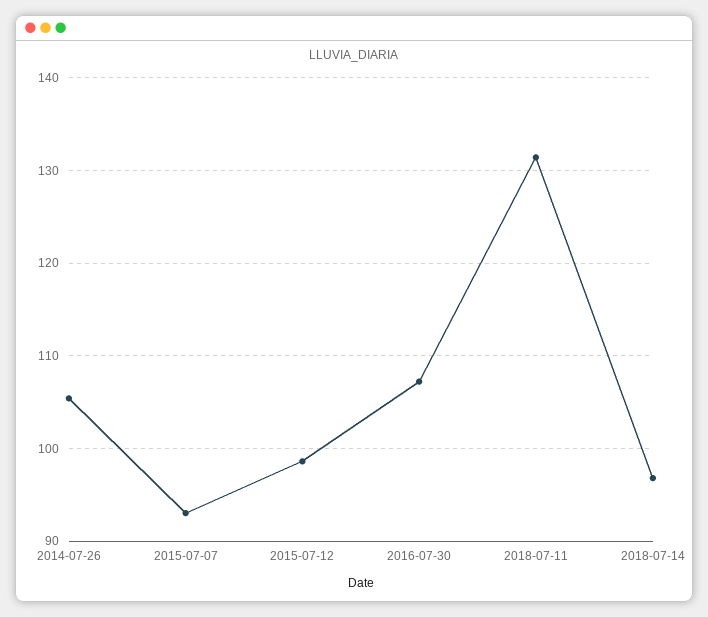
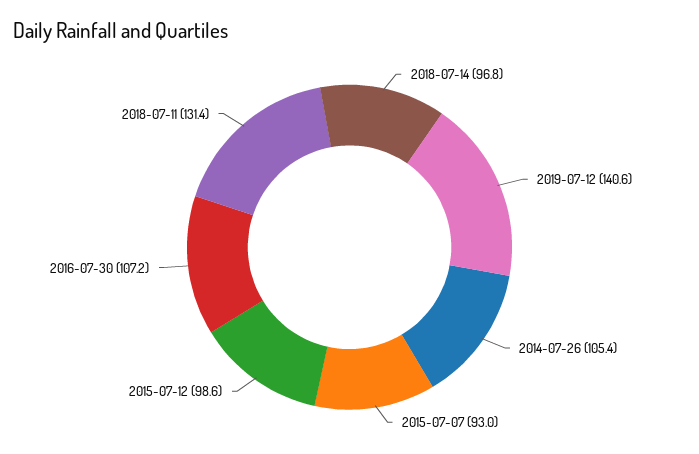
2019-07-12: none -> 140.6

